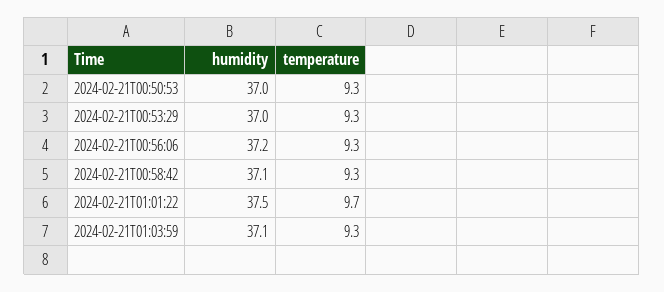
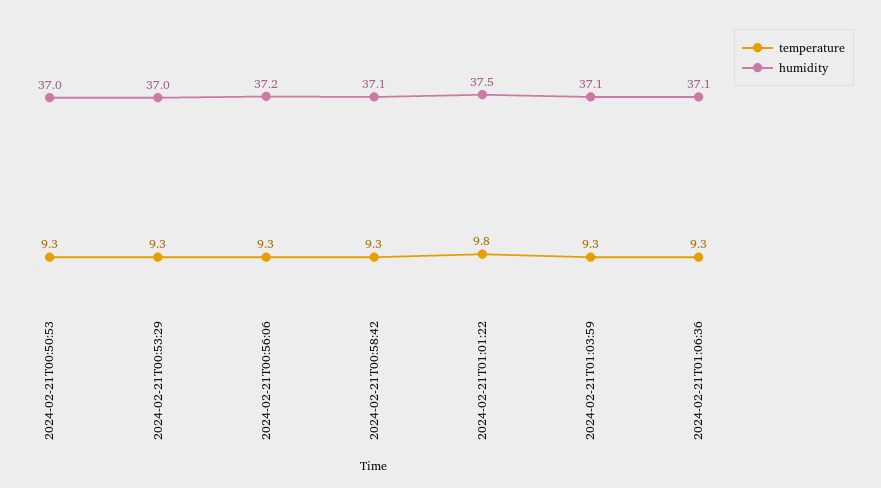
temperature, 2024-02-21T01:01:22: 9.7 -> 9.8
temperature, 2024-02-21T01:06:36: none -> 9.3
humidity, 2024-02-21T01:06:36: none -> 37.1

